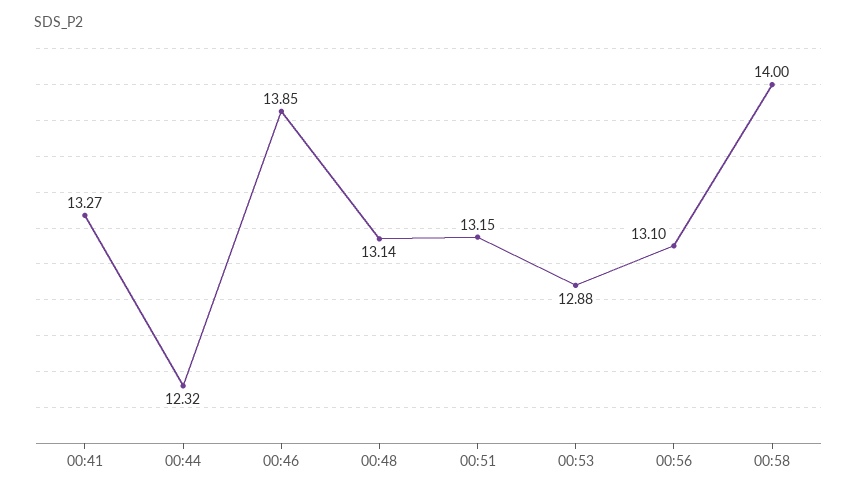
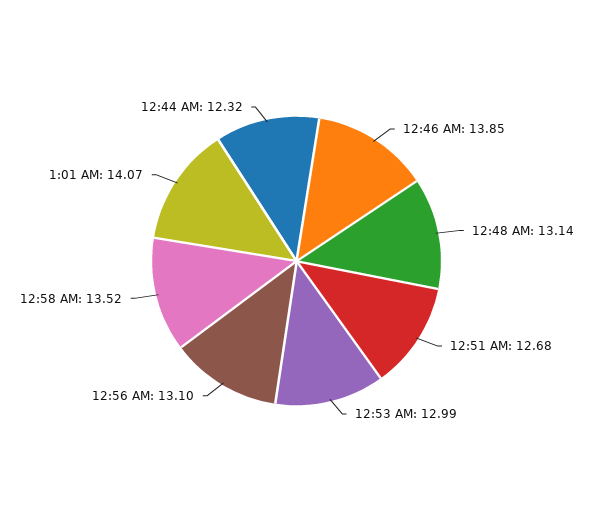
00:41: 13.27 -> none
00:51: 13.15 -> 12.68
00:53: 12.88 -> 12.99
00:58: 14 -> 13.52
1:01 AM: none -> 14.07

